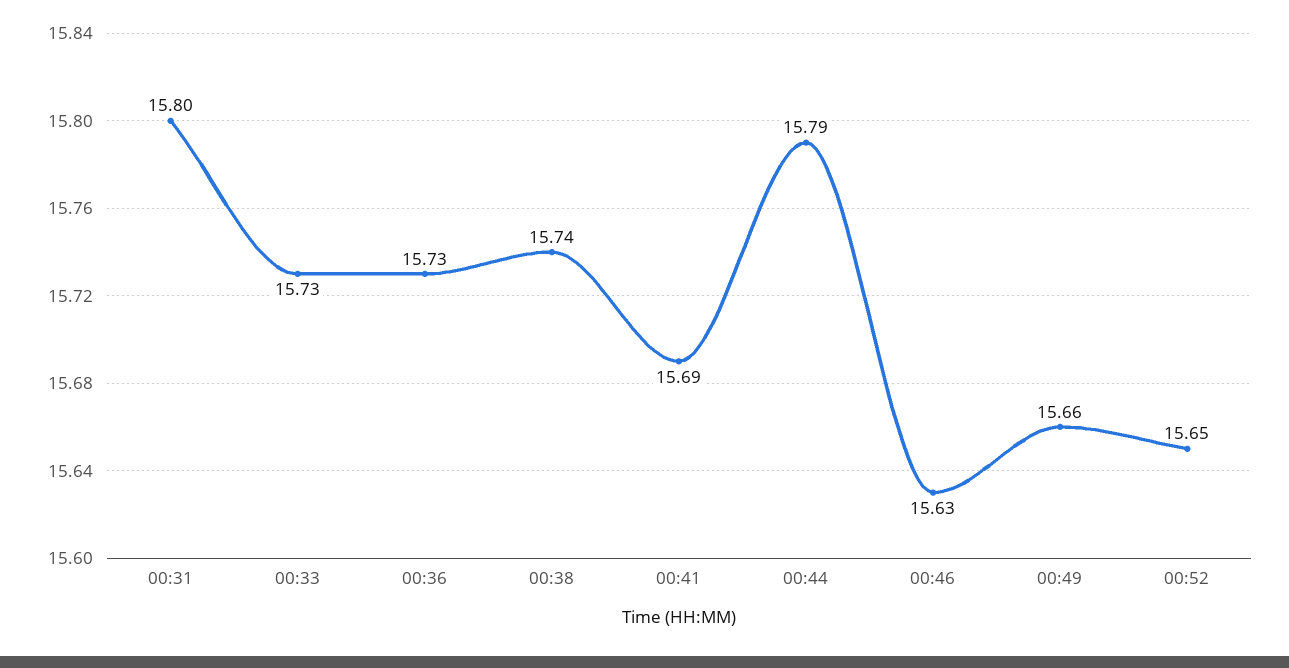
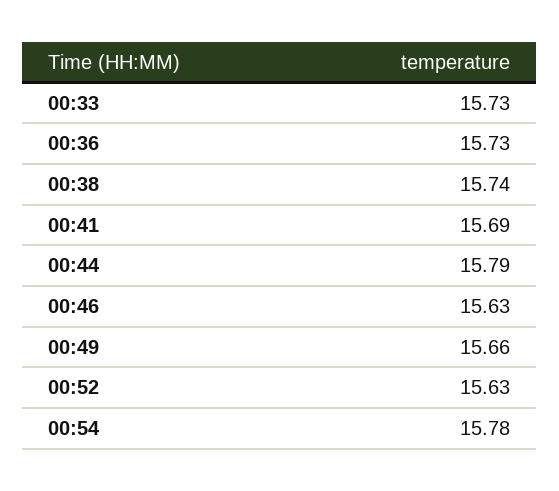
00:31: 15.8 -> none
00:52: 15.65 -> 15.63
00:54: none -> 15.78

